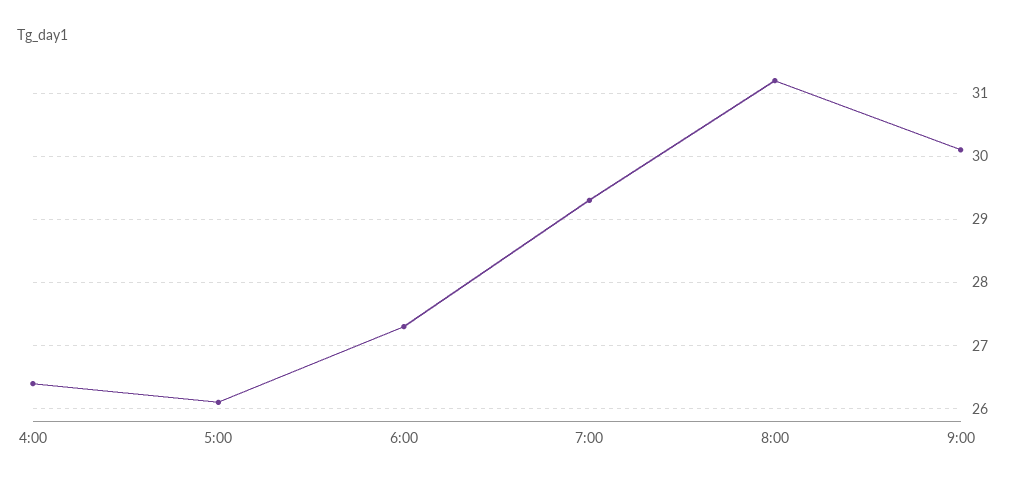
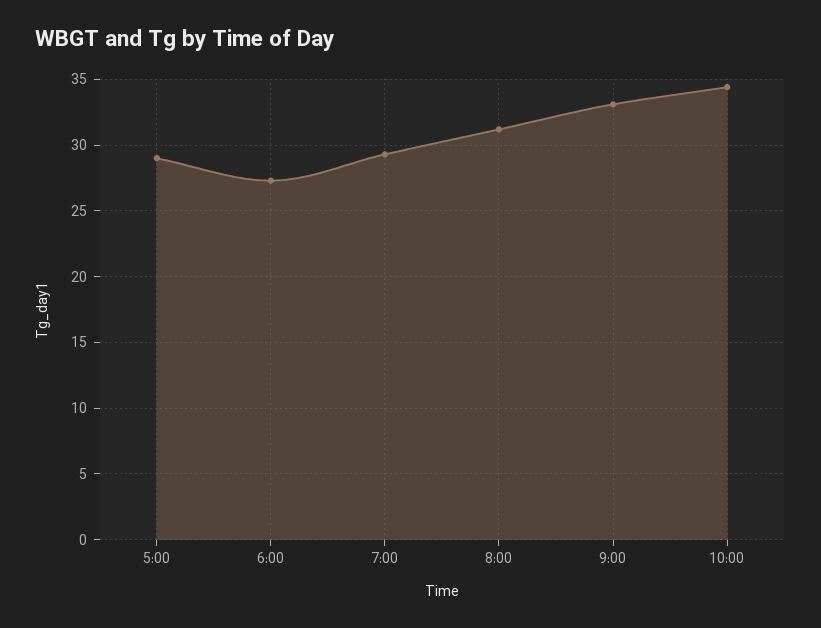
4:00: 26.4 -> none
5:00: 26.1 -> 29
9:00: 30.1 -> 33
10:00: none -> 34.5

